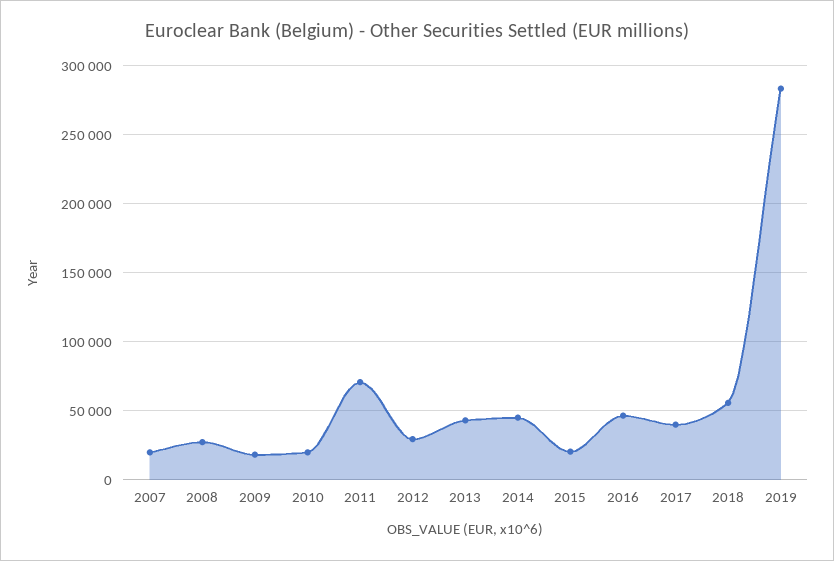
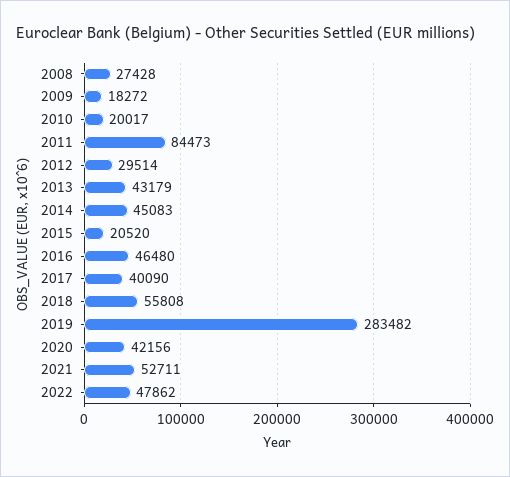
2007: 20000 -> none
2011: 70000 -> 84473
2020: none -> 42156
2021: none -> 52711
2022: none -> 47862

